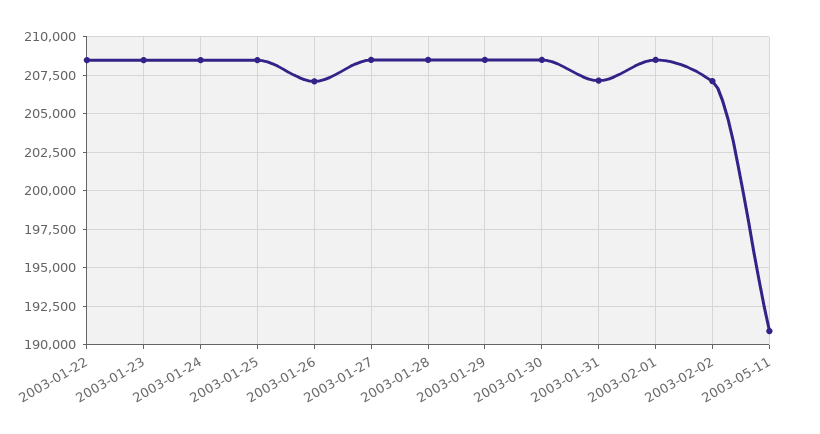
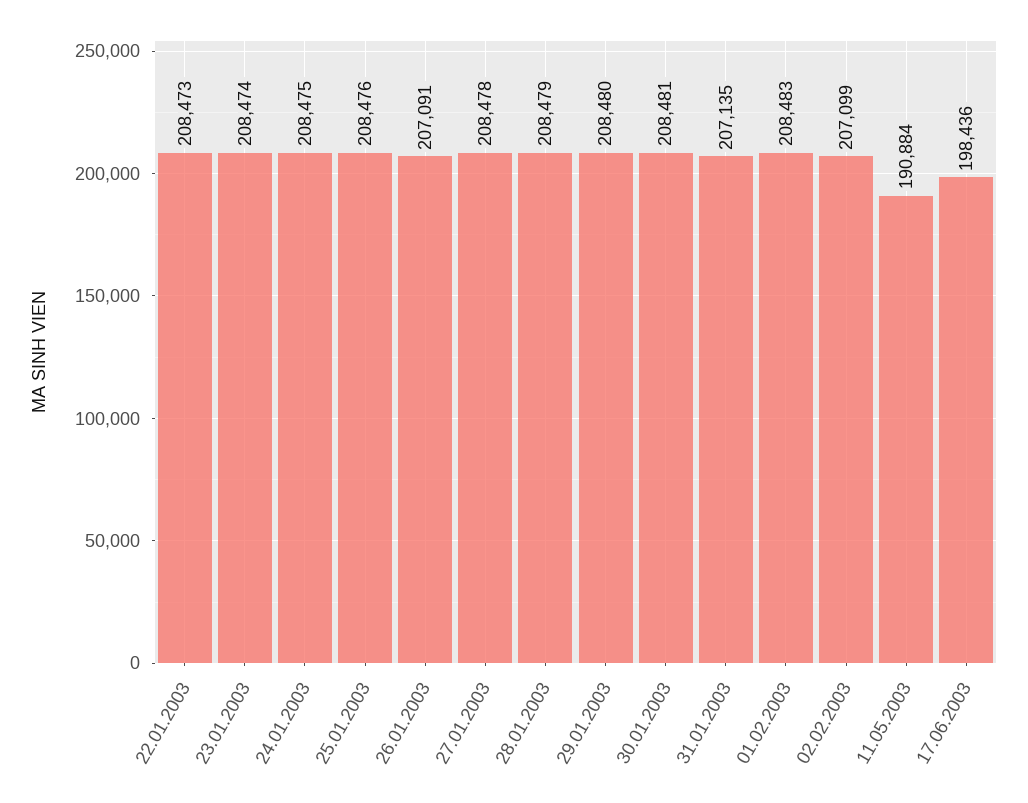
17.06.2003: none -> 198436

